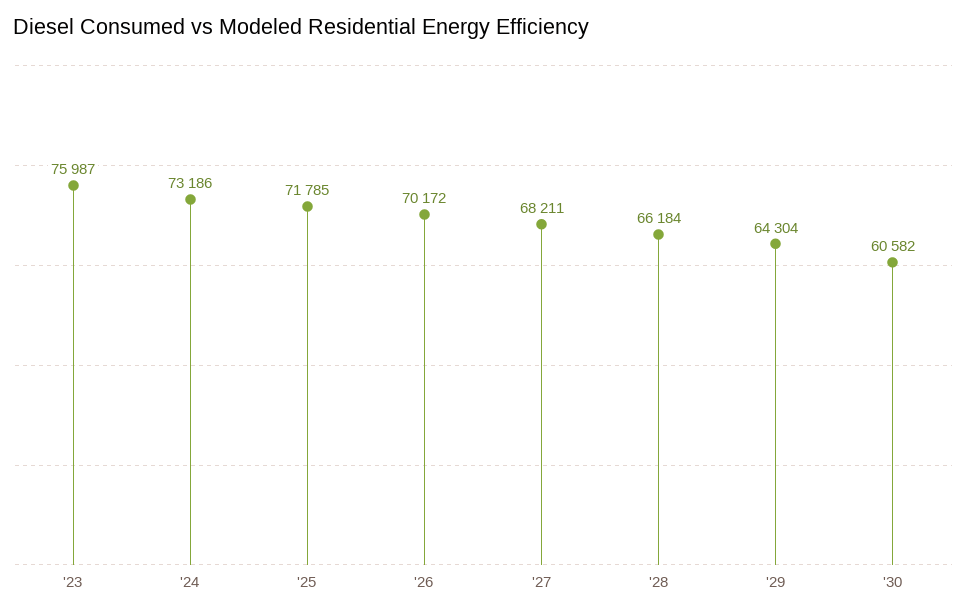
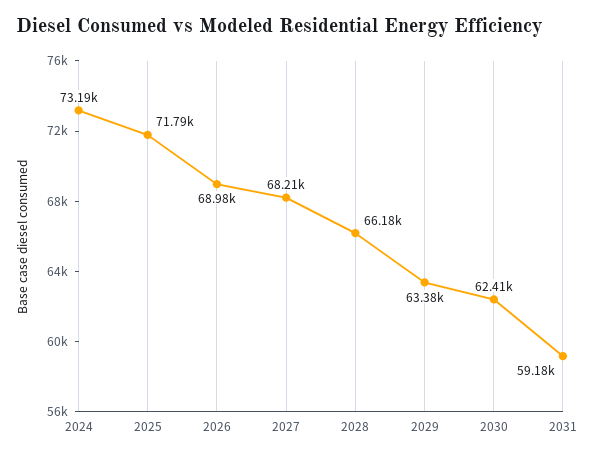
'23: 75987 -> none
'26: 70172 -> 68980
'29: 64304 -> 63380
'30: 60582 -> 62410
2031: none -> 59180

